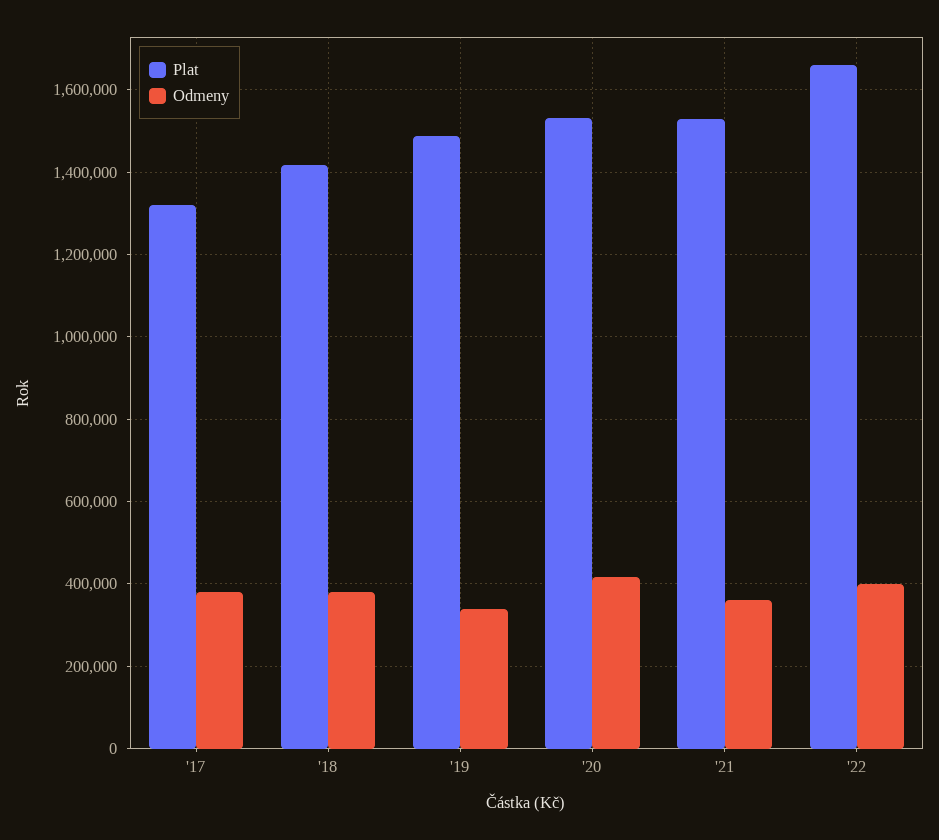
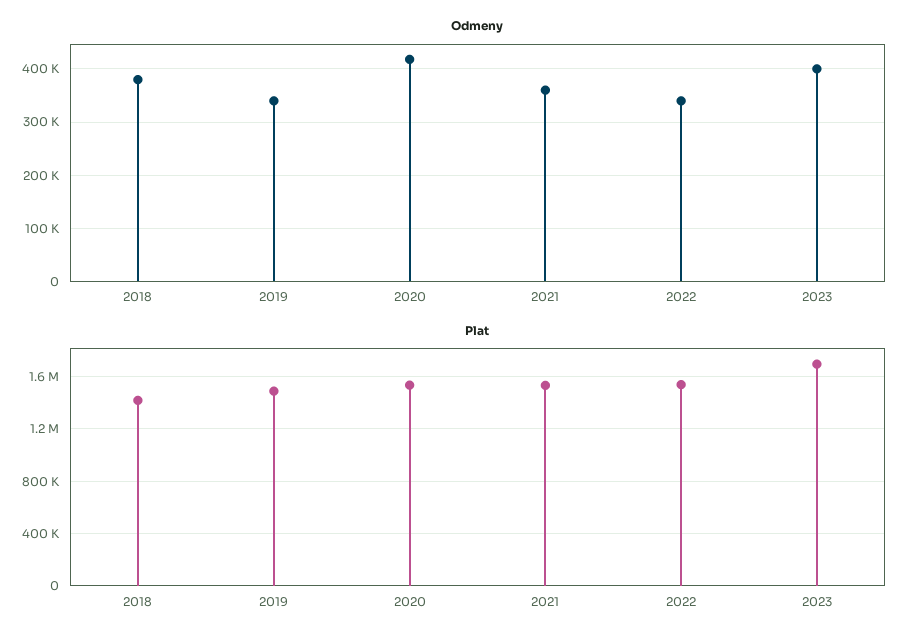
Plat, '17: 1320000 -> none
Odmeny, '17: 380000 -> none
Plat, '22: 1660000 -> 1550000
Odmeny, '22: 400000 -> 340000
Odmeny, 2023: none -> 400000
Plat, 2023: none -> 1700000

